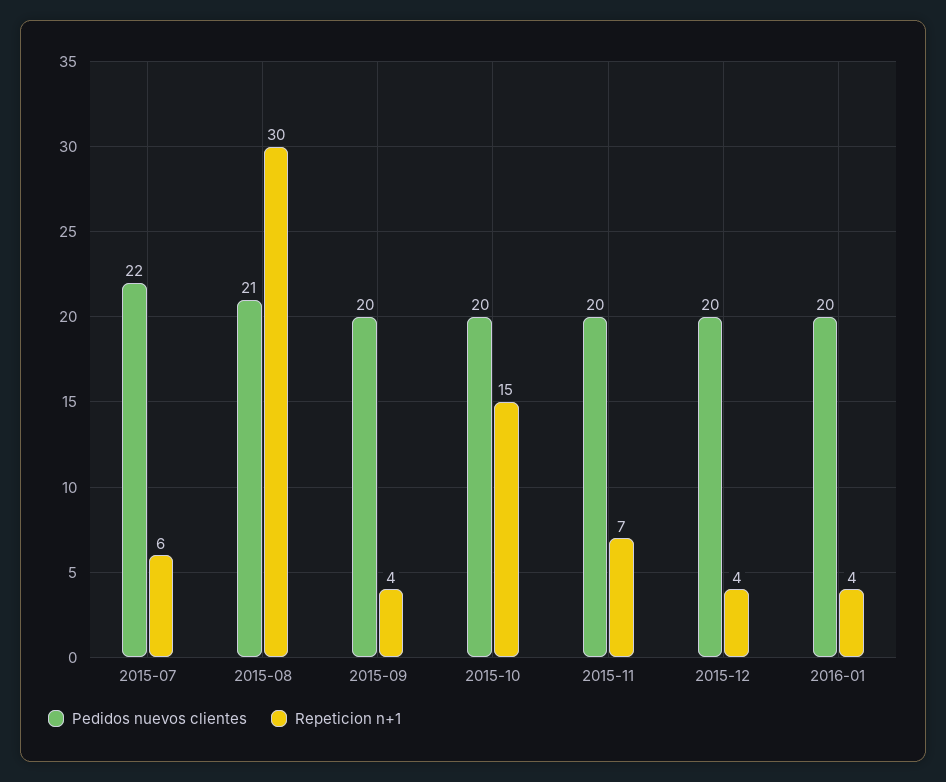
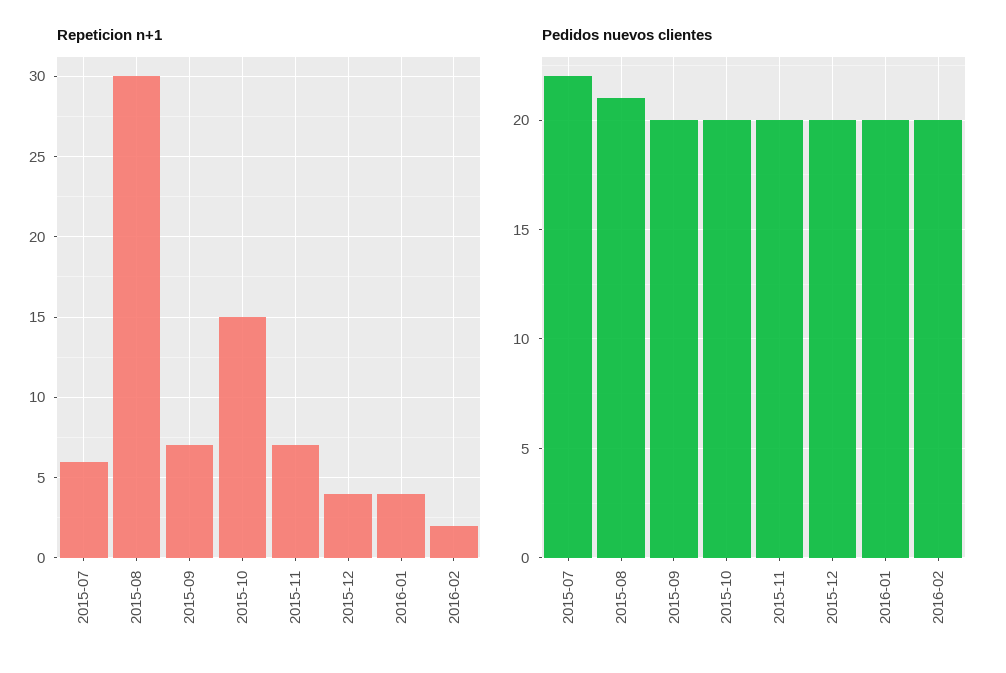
Repeticion n+1, 2015-09: 4 -> 7
Repeticion n+1, 2016-02: none -> 2
Pedidos nuevos clientes, 2016-02: none -> 20

